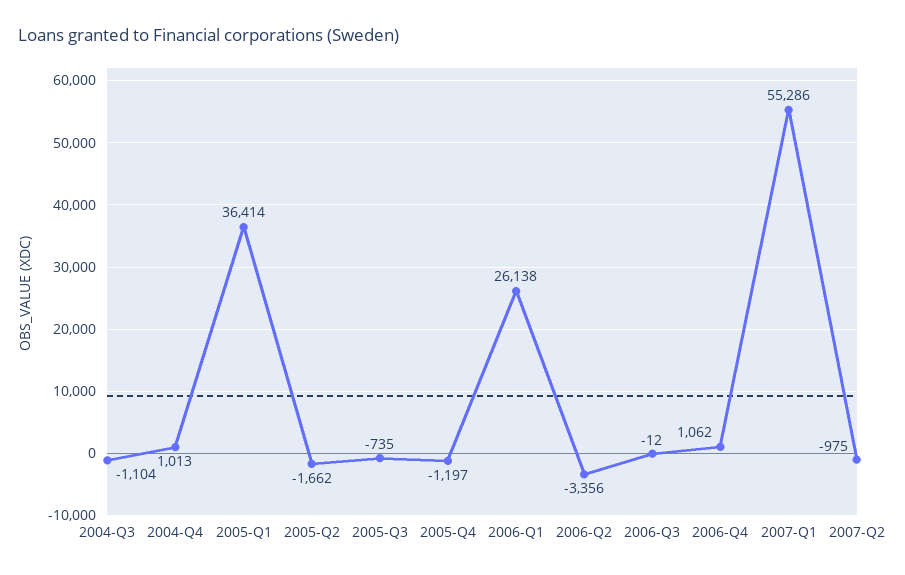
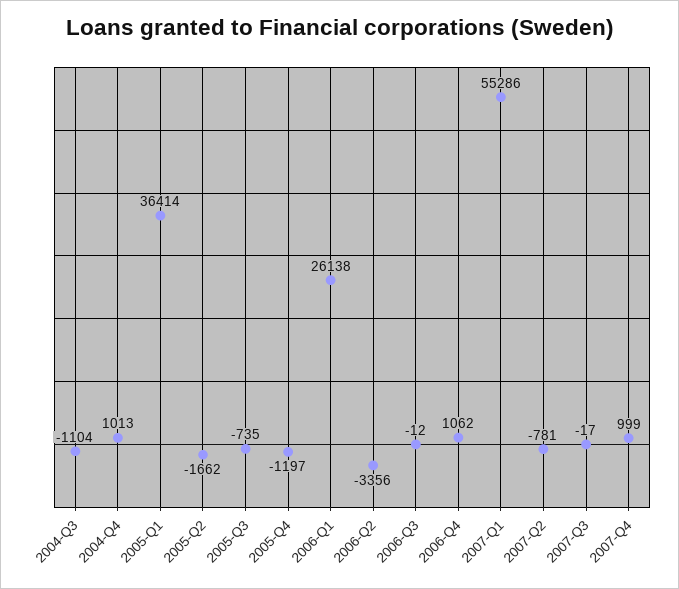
2007-Q2: -975 -> -781
2007-Q3: none -> -17
2007-Q4: none -> 999

